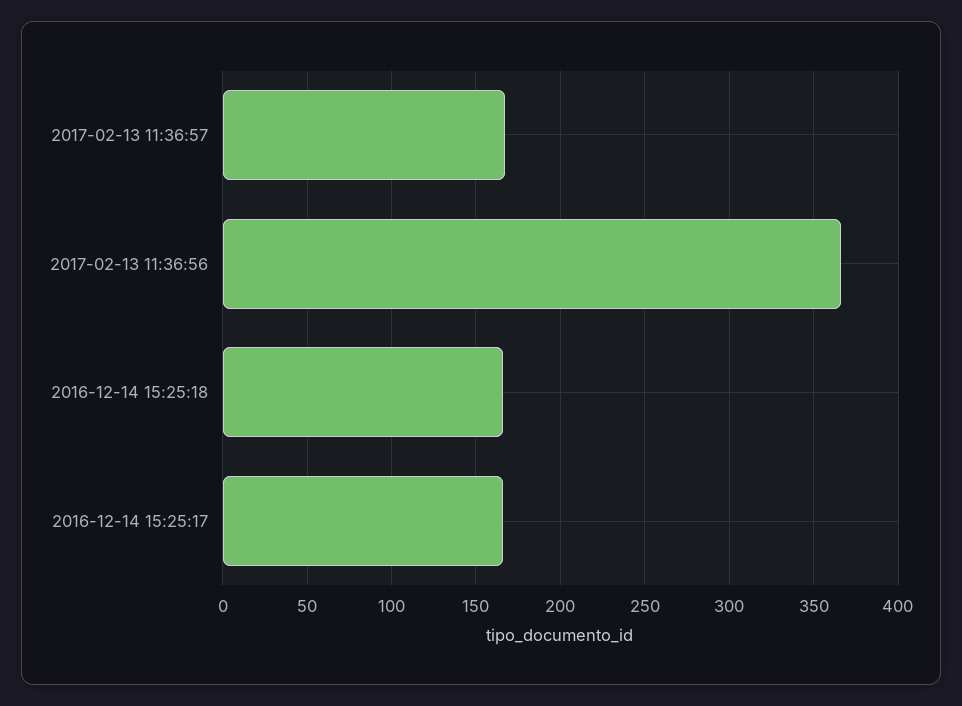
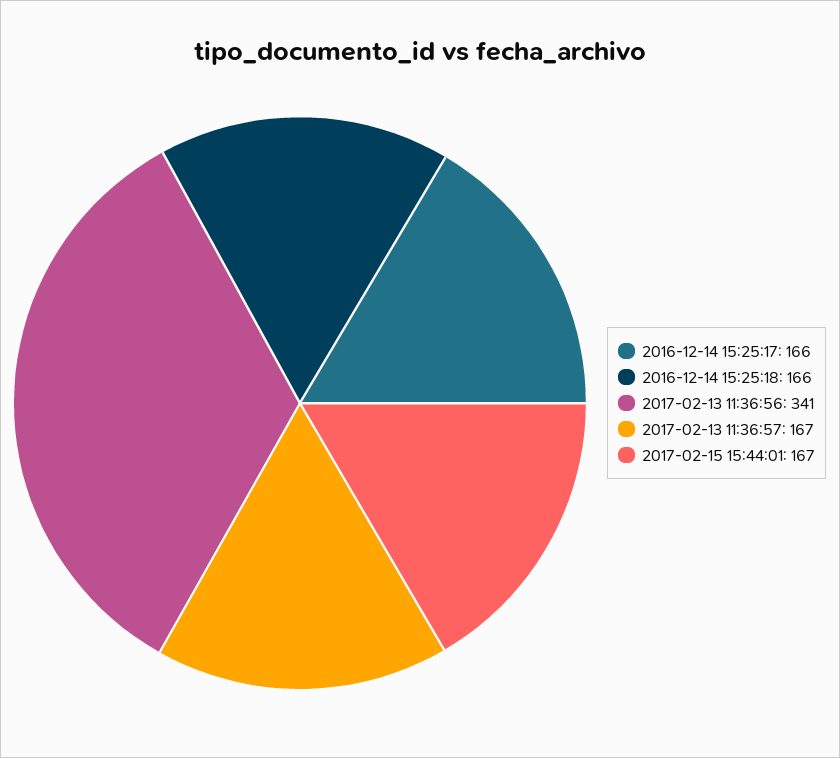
2017-02-13 11:36:56: 365 -> 341
2017-02-15 15:44:01: none -> 167

